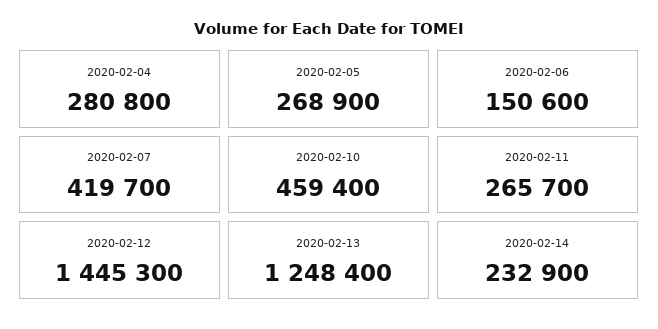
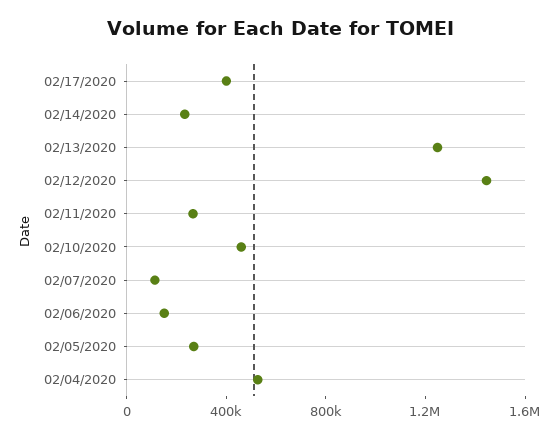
2020-02-04: 280800 -> 500000
2020-02-07: 419700 -> 100000
02/17/2020: none -> 400000

